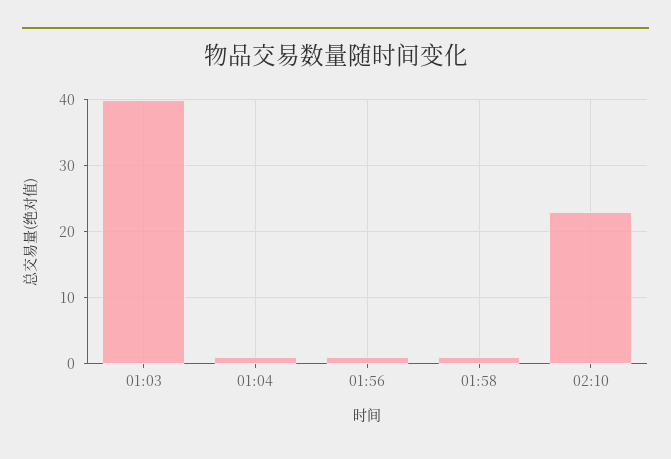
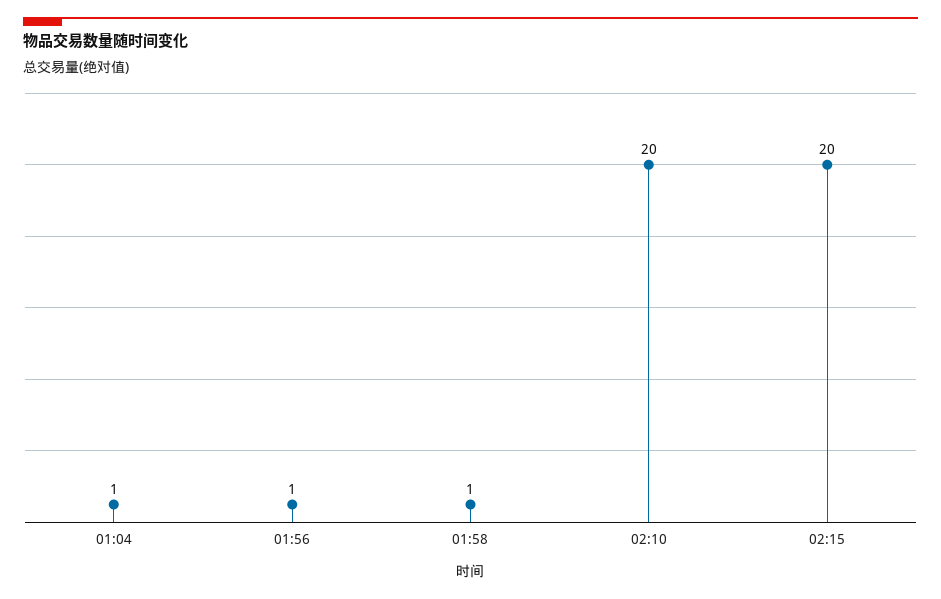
01:03: 40 -> none
02:10: 23 -> 20
02:15: none -> 20

